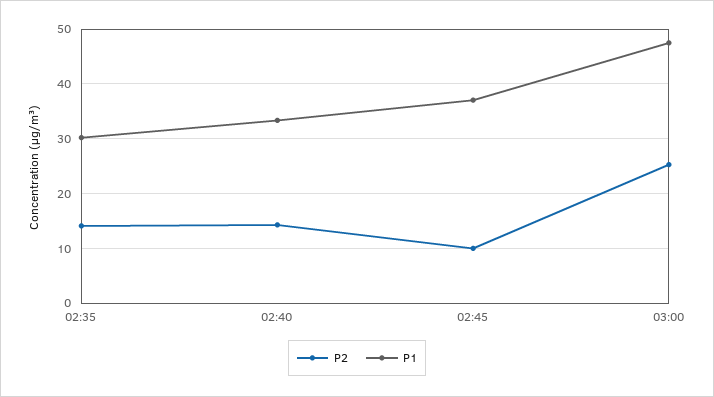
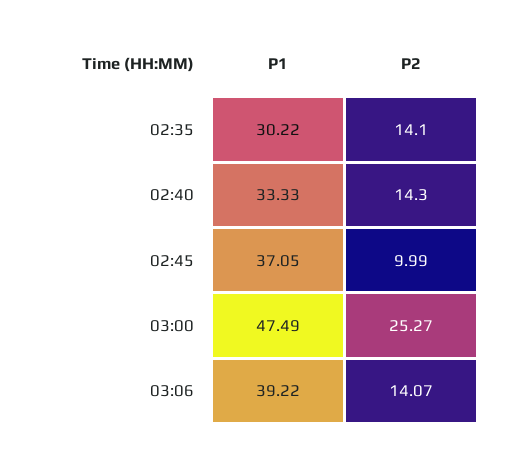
P1, 03:06: none -> 39.22
P2, 03:06: none -> 14.07

